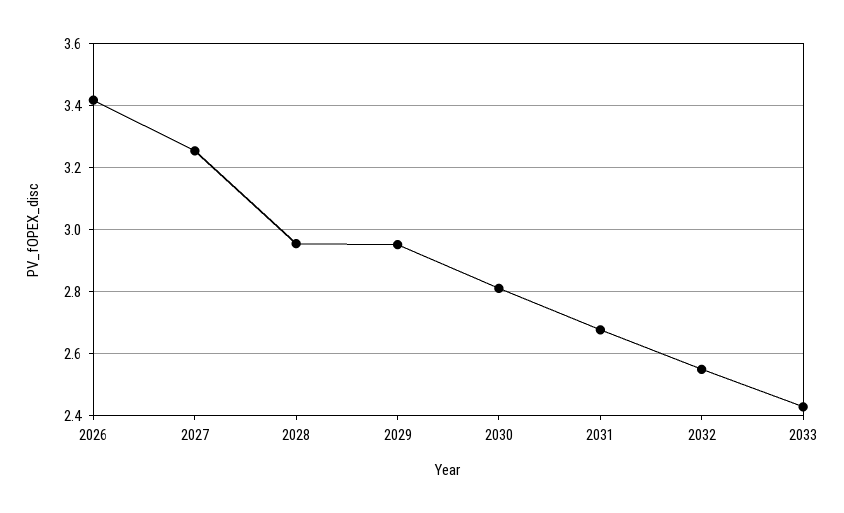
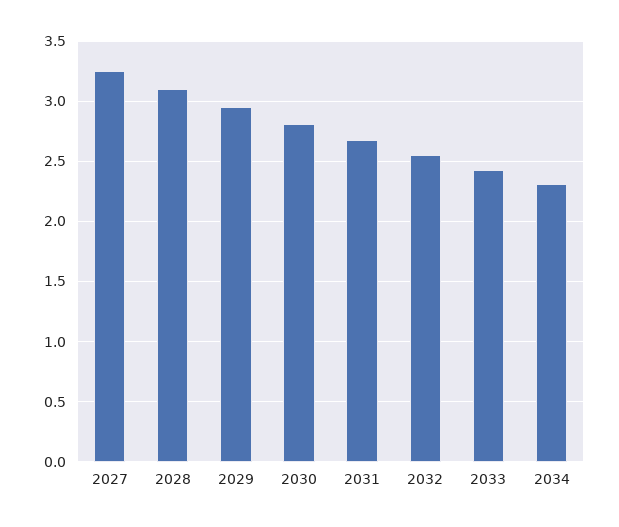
2026: 3.42 -> none
2028: 2.96 -> 3.1
2034: none -> 2.3

